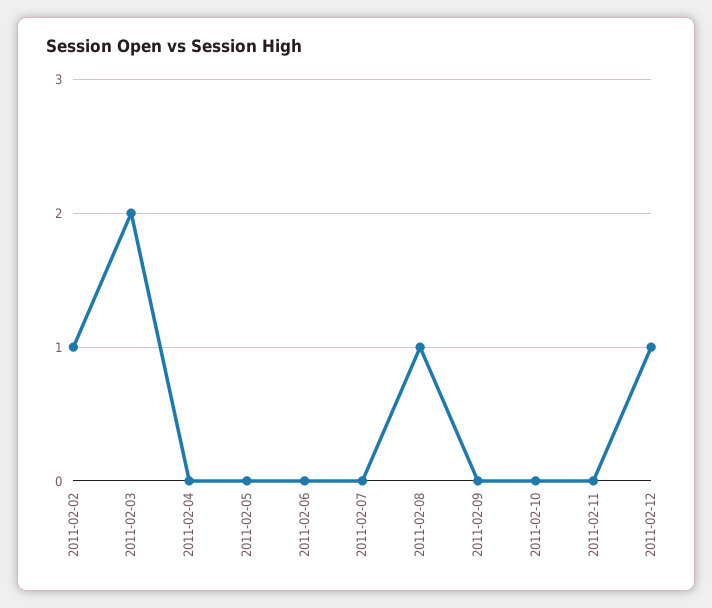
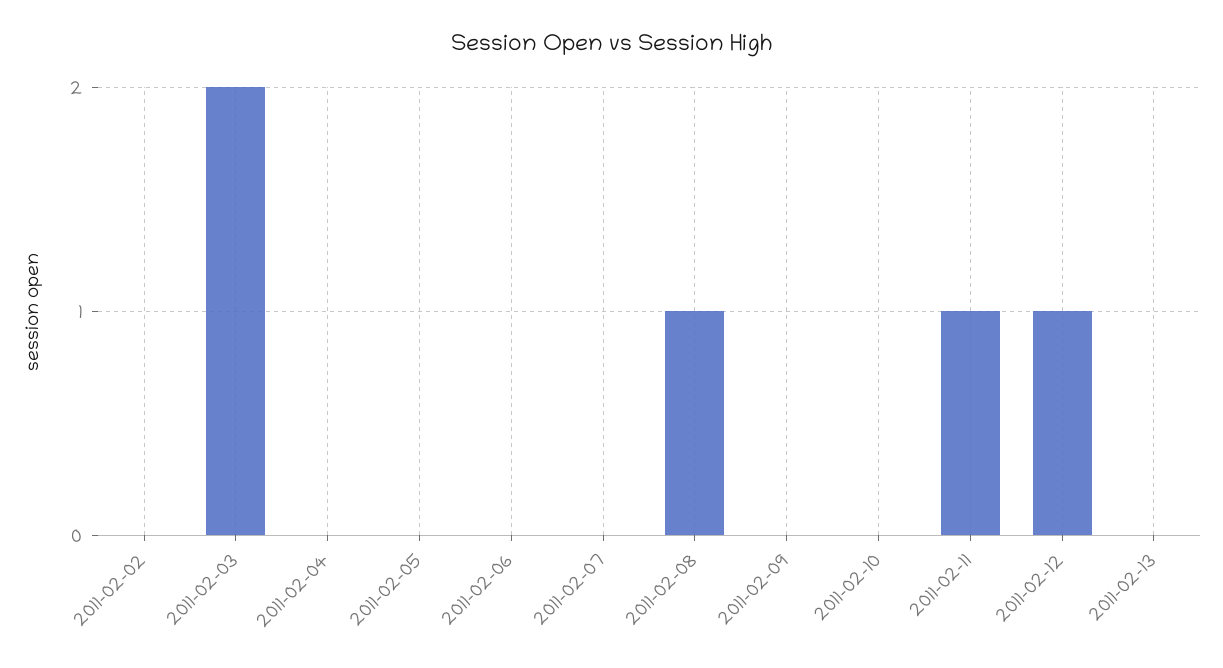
2011-02-02: 1 -> 0
2011-02-11: 0 -> 1
2011-02-13: none -> 0

